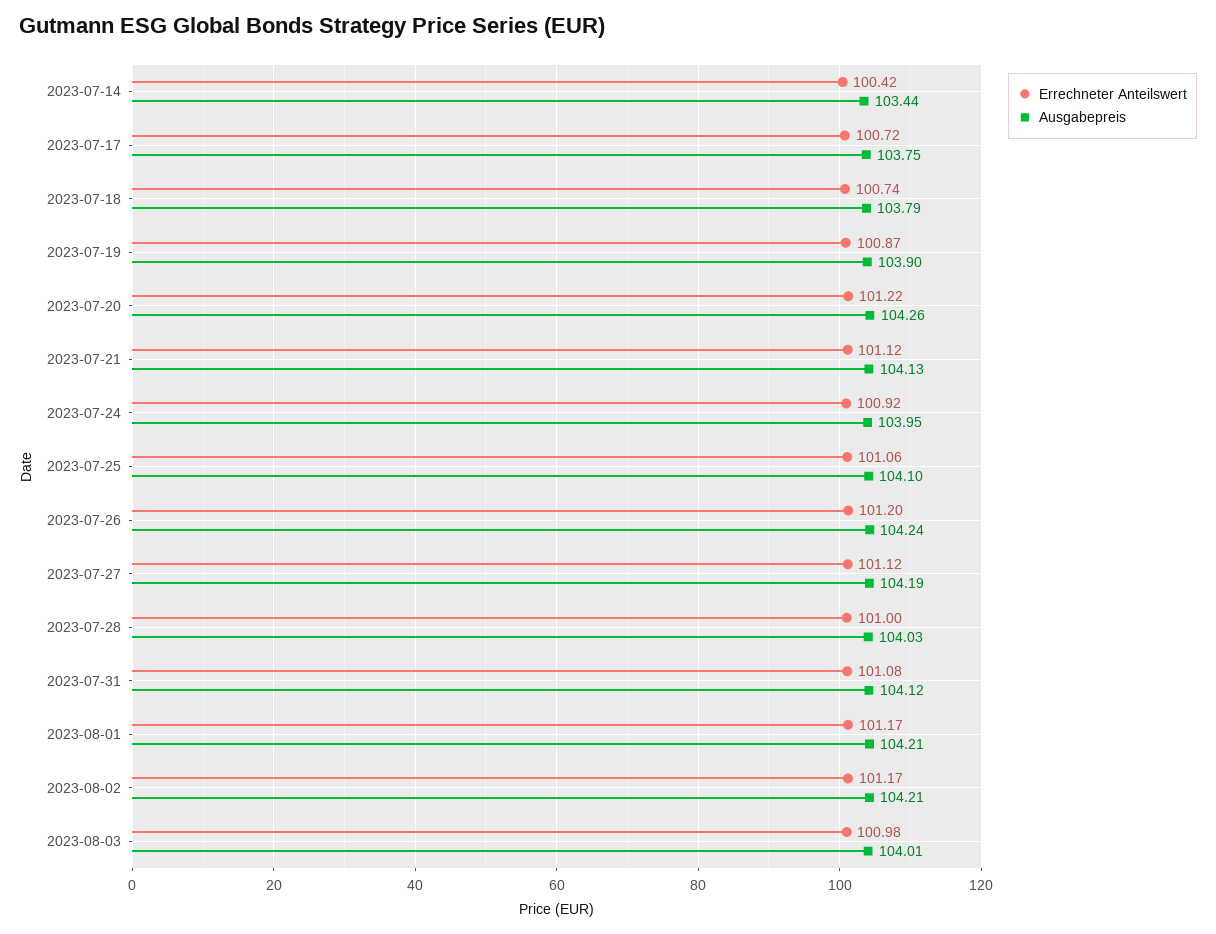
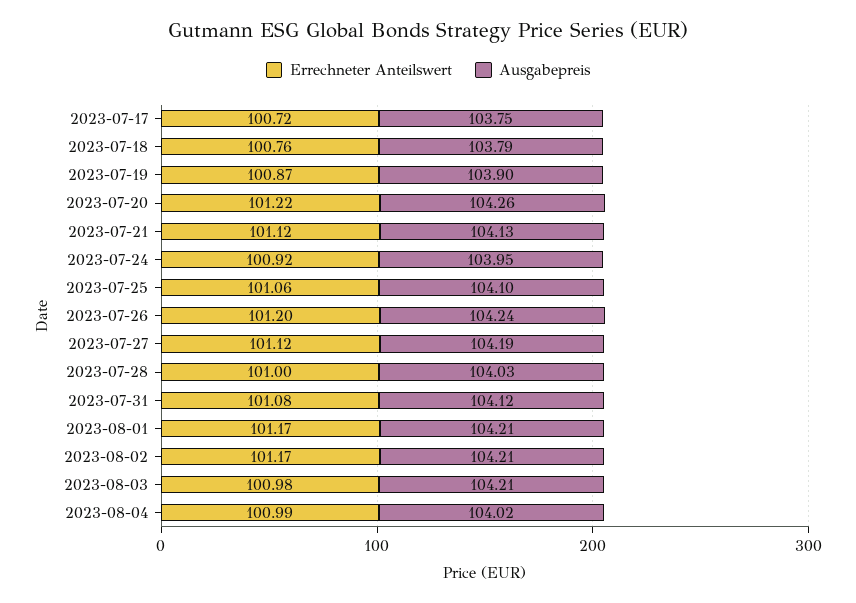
Errechneter Anteilswert, 2023-07-14: 100.42 -> none
Ausgabepreis, 2023-07-14: 103.44 -> none
Errechneter Anteilswert, 2023-07-18: 100.74 -> 100.76
Ausgabepreis, 2023-08-03: 104.01 -> 104.21
Errechneter Anteilswert, 2023-08-04: none -> 100.99
Ausgabepreis, 2023-08-04: none -> 104.02

